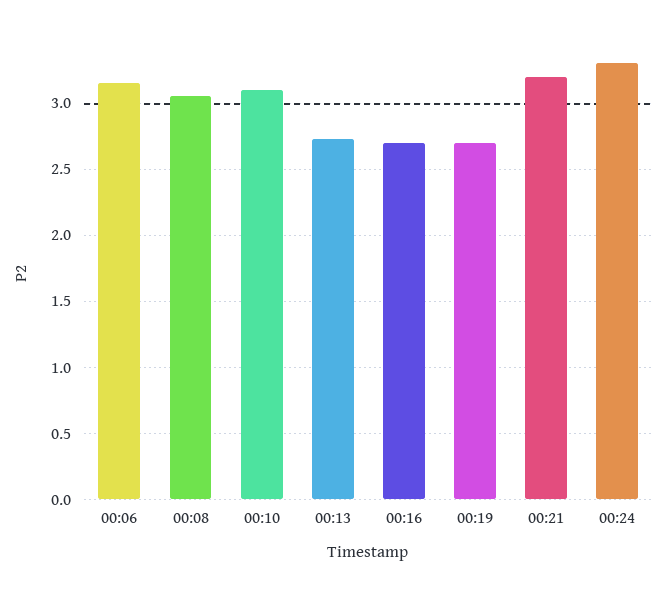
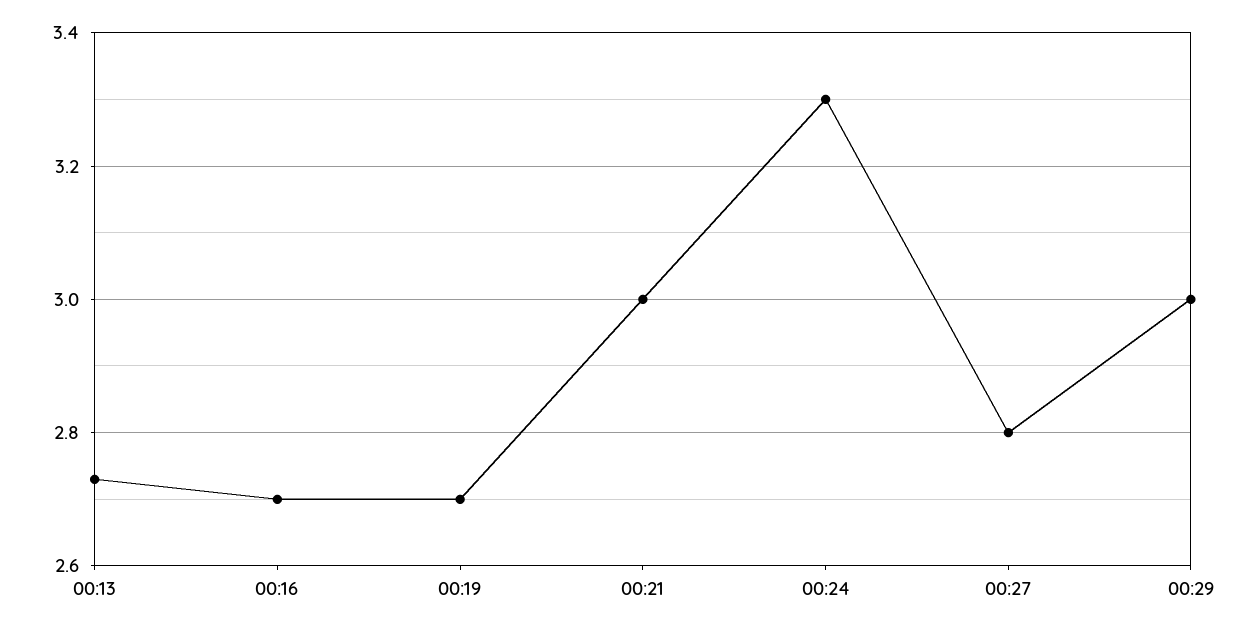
00:06: 3.15 -> none
00:08: 3.05 -> none
00:10: 3.1 -> none
00:21: 3.2 -> 3
00:27: none -> 2.8
00:29: none -> 3

